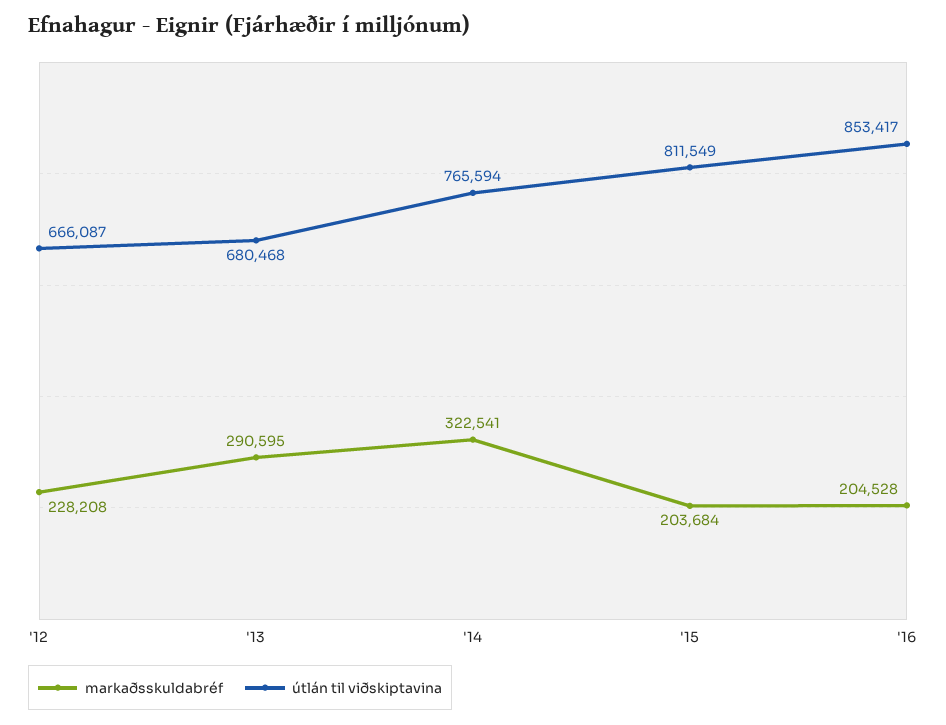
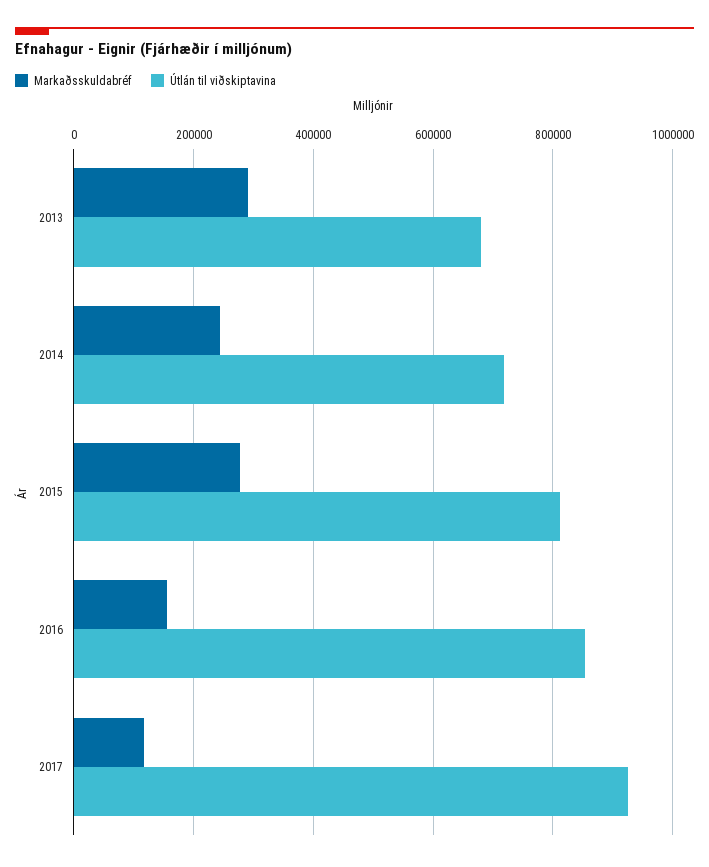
markaðsskuldabréf, '12: 228208 -> none
útlán til viðskiptavina, '12: 666087 -> none
markaðsskuldabréf, '14: 322541 -> 240000
útlán til viðskiptavina, '14: 765594 -> 720000
markaðsskuldabréf, '15: 203684 -> 280000
markaðsskuldabréf, '16: 204528 -> 160000
markaðsskuldabréf, 2017: none -> 120000
útlán til viðskiptavina, 2017: none -> 920000

